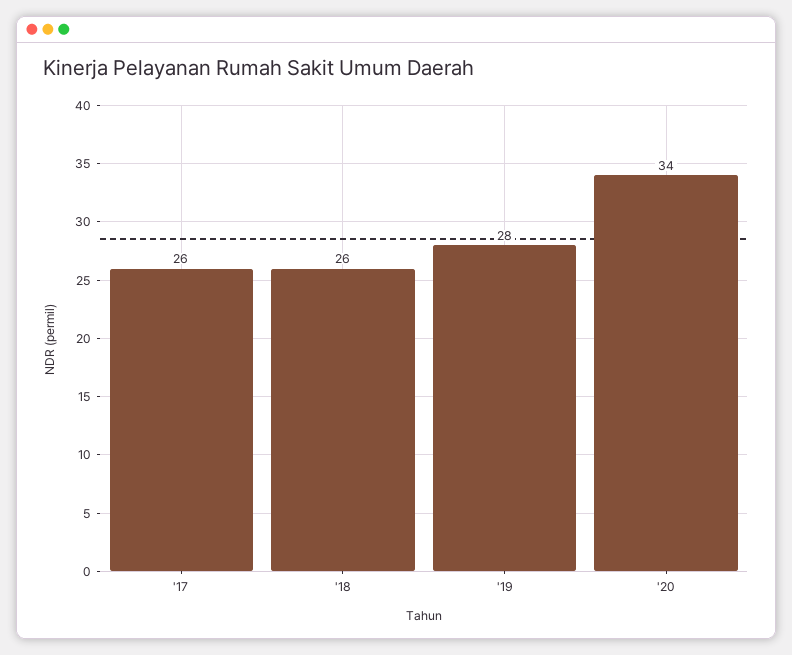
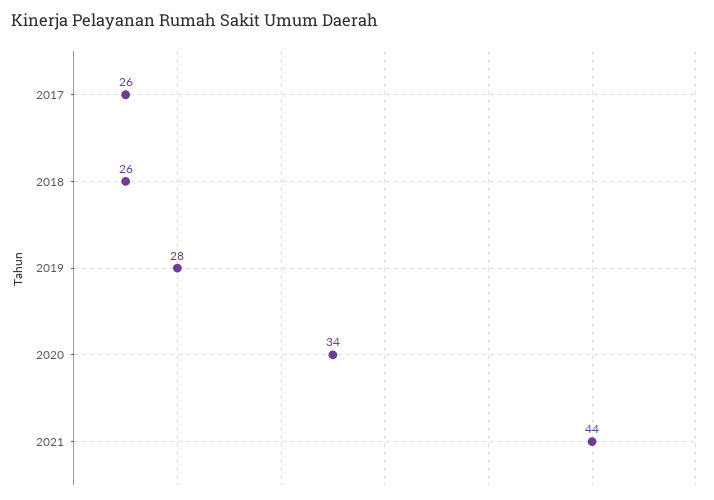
2021: none -> 44

